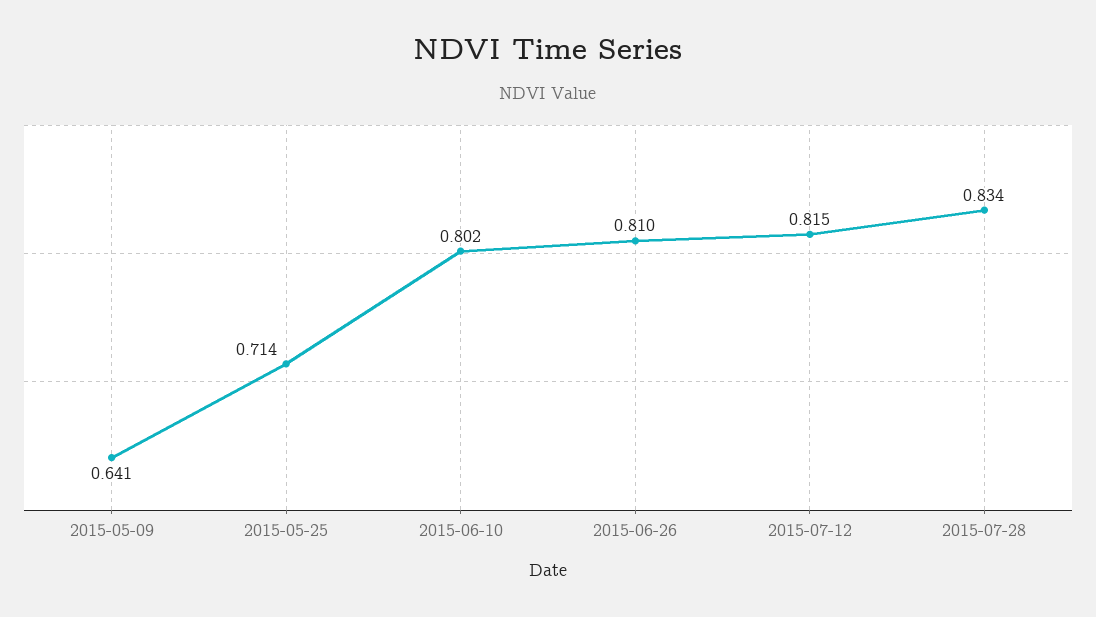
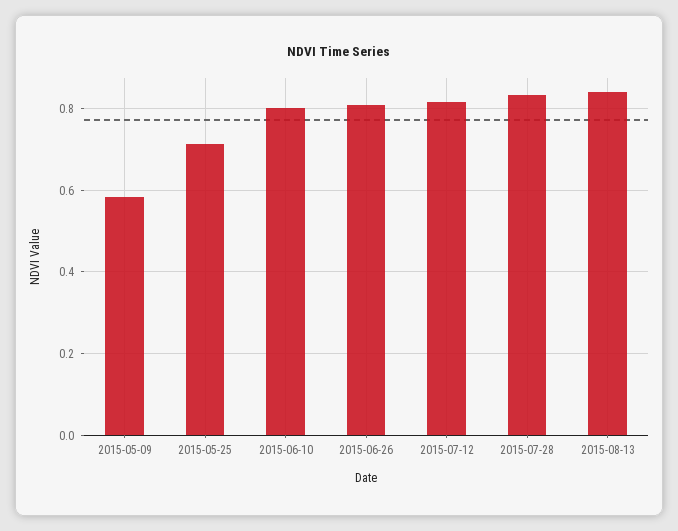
2015-05-09: 0.641 -> 0.58
2015-08-13: none -> 0.84

